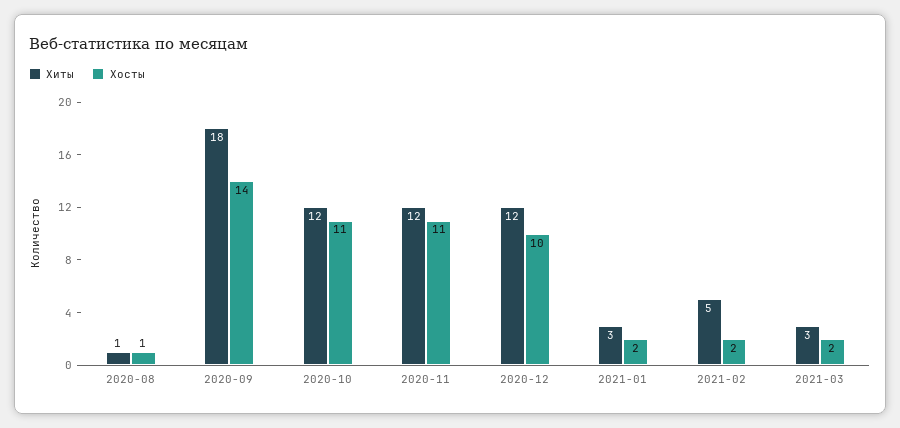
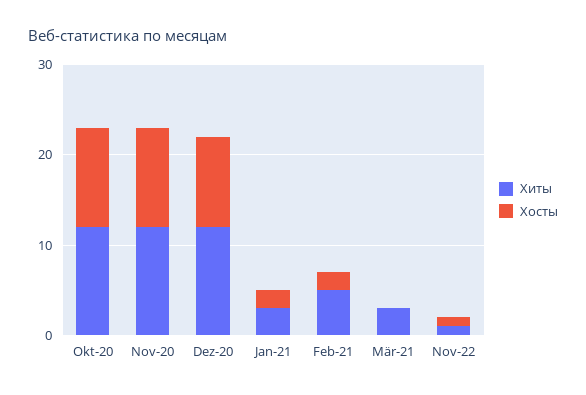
Хиты, 2020-08: 1 -> none
Хосты, 2020-08: 1 -> none
Хиты, 2020-09: 18 -> none
Хосты, 2020-09: 14 -> none
Хосты, 2021-03: 2 -> 0
Хиты, Nov-22: none -> 1
Хосты, Nov-22: none -> 1

